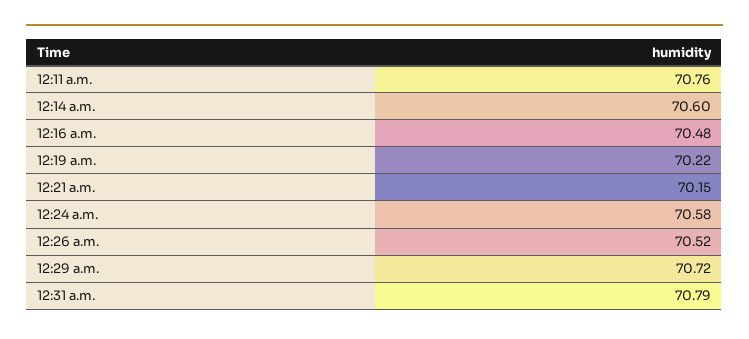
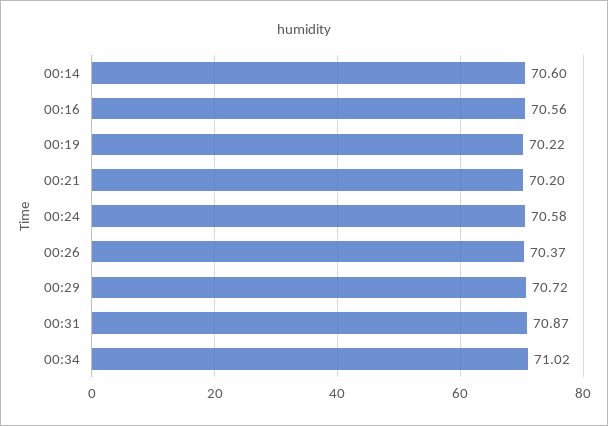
12:11 a.m.: 70.76 -> none
12:16 a.m.: 70.48 -> 70.56
12:21 a.m.: 70.15 -> 70.2
12:26 a.m.: 70.52 -> 70.37
12:31 a.m.: 70.79 -> 70.87
00:34: none -> 71.02

